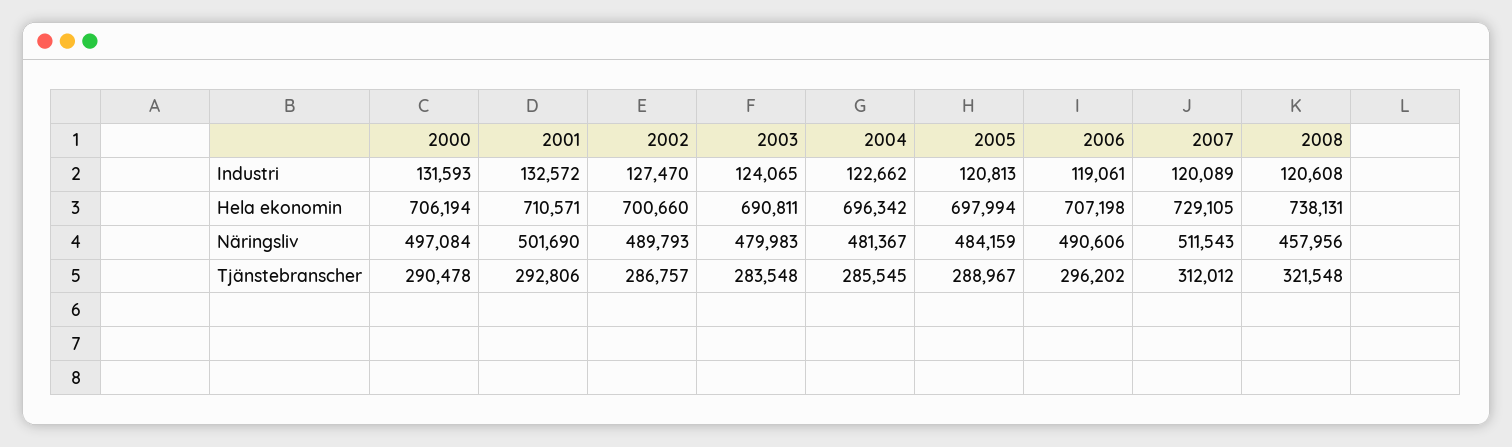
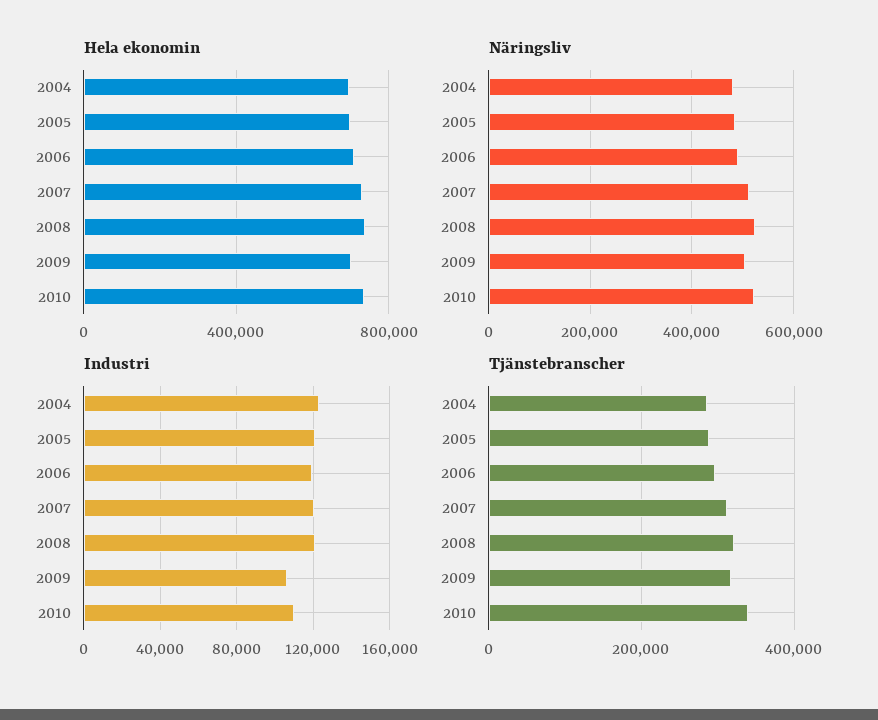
Industri, 2000: 131593 -> none
Industri, 2001: 132572 -> none
Industri, 2002: 127470 -> none
Industri, 2003: 124065 -> none
Hela ekonomin, 2000: 706194 -> none
Hela ekonomin, 2001: 710571 -> none
Hela ekonomin, 2002: 700660 -> none
Hela ekonomin, 2003: 690811 -> none
Näringsliv, 2000: 497084 -> none
Näringsliv, 2001: 501690 -> none
Näringsliv, 2002: 489793 -> none
Näringsliv, 2003: 479983 -> none
Näringsliv, 2008: 457956 -> 520000
Tjänstebranscher, 2000: 290478 -> none
Tjänstebranscher, 2001: 292806 -> none
Tjänstebranscher, 2002: 286757 -> none
Tjänstebranscher, 2003: 283548 -> none
Hela ekonomin, 2009: none -> 700000
Hela ekonomin, 2010: none -> 750000
Näringsliv, 2009: none -> 500000
Näringsliv, 2010: none -> 520000
Industri, 2009: none -> 105000
Industri, 2010: none -> 110000
Tjänstebranscher, 2009: none -> 320000
Tjänstebranscher, 2010: none -> 340000

